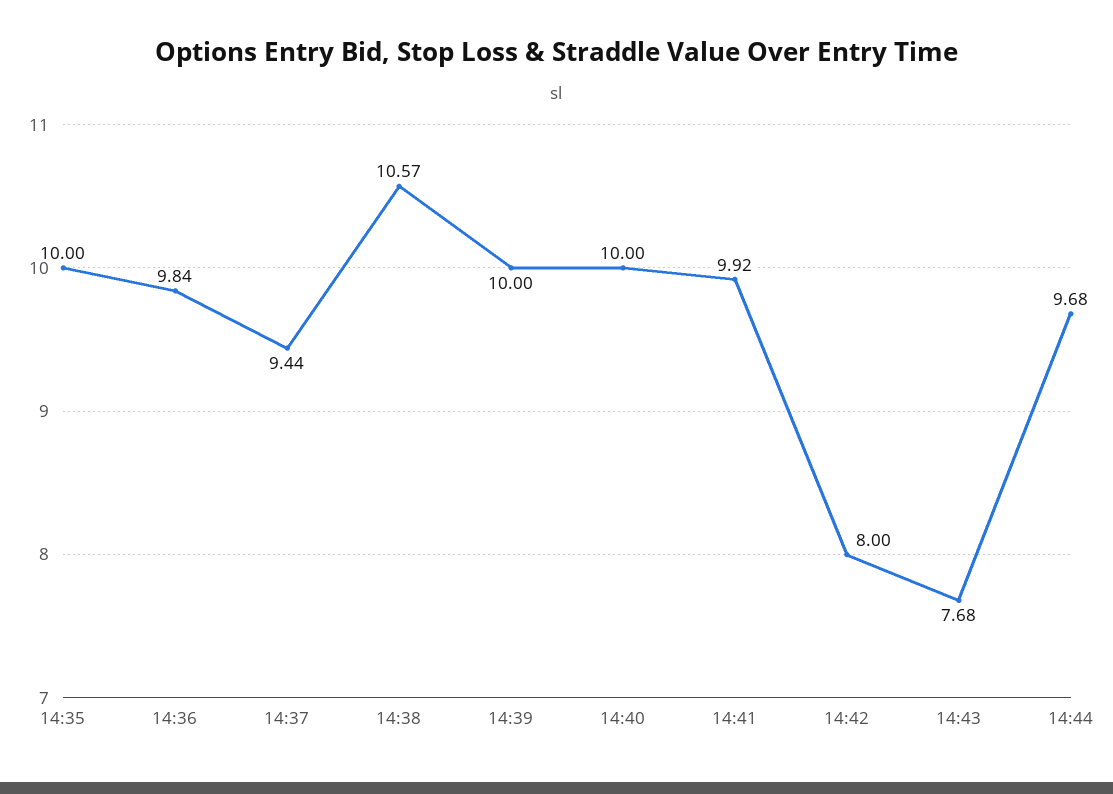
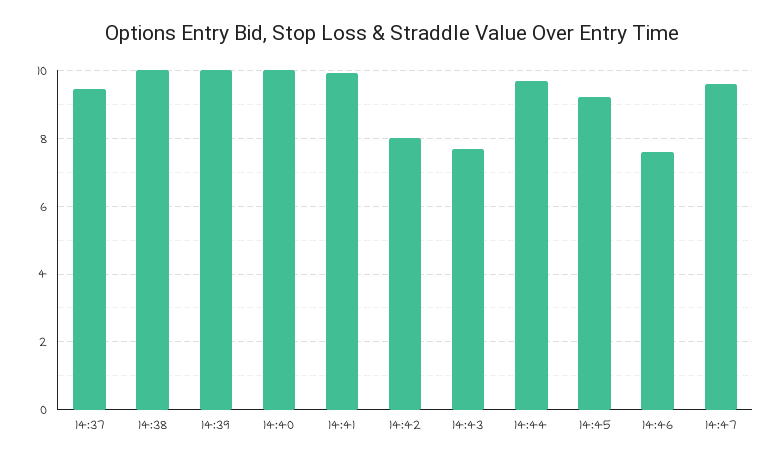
14:35: 10 -> none
14:36: 9.84 -> none
14:38: 10.57 -> 10
14:45: none -> 9.2
14:46: none -> 7.6
14:47: none -> 9.6

